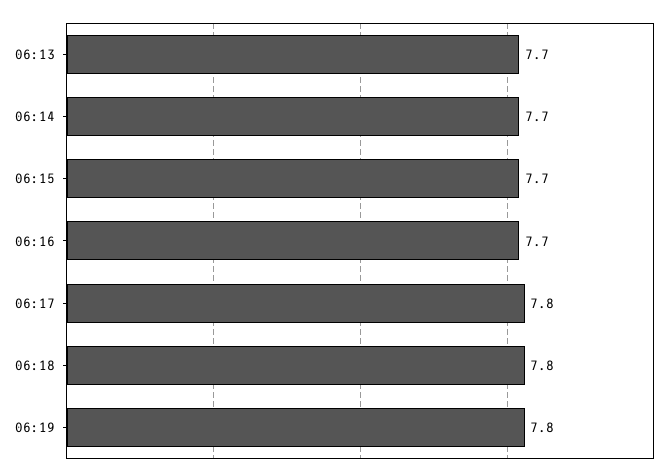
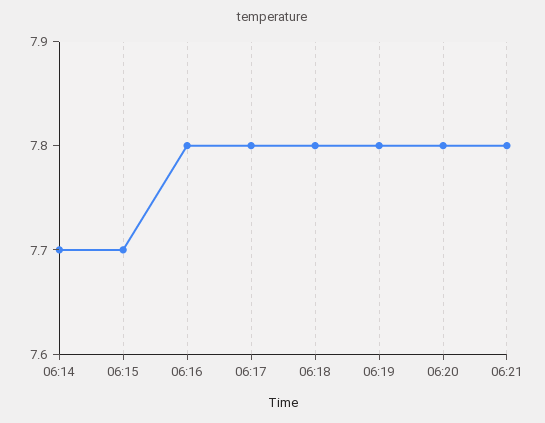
06:13: 7.7 -> none
06:16: 7.7 -> 7.8
06:20: none -> 7.8
06:21: none -> 7.8

